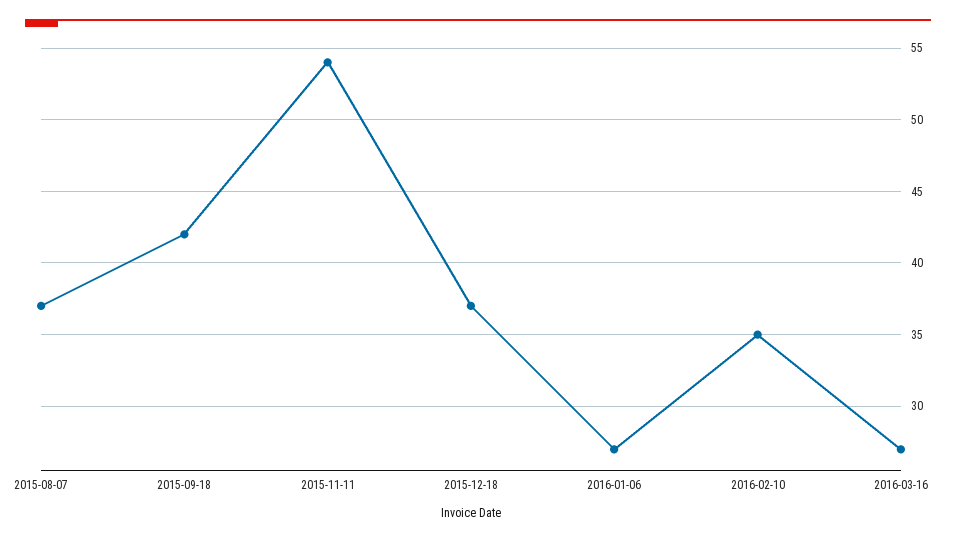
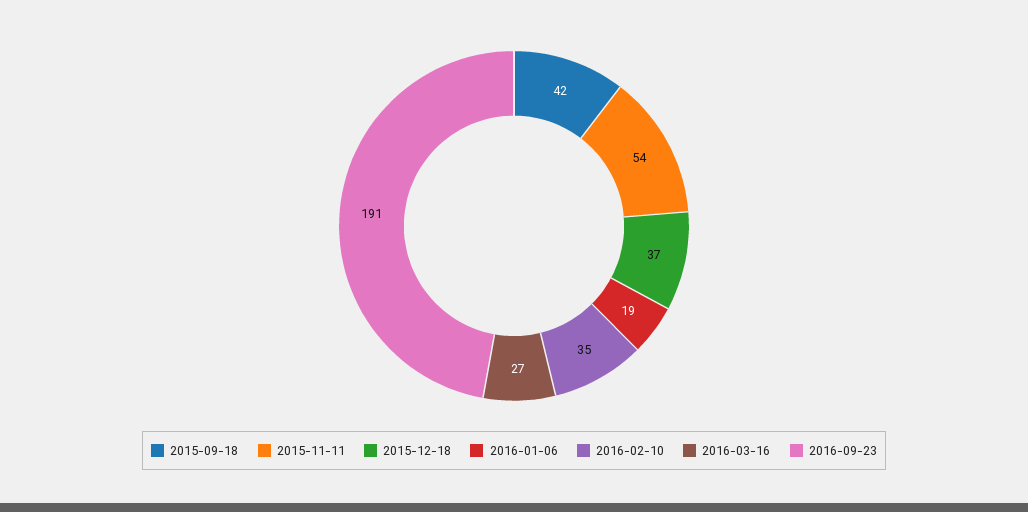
2015-08-07: 37 -> none
2016-01-06: 27 -> 19
2016-09-23: none -> 191

